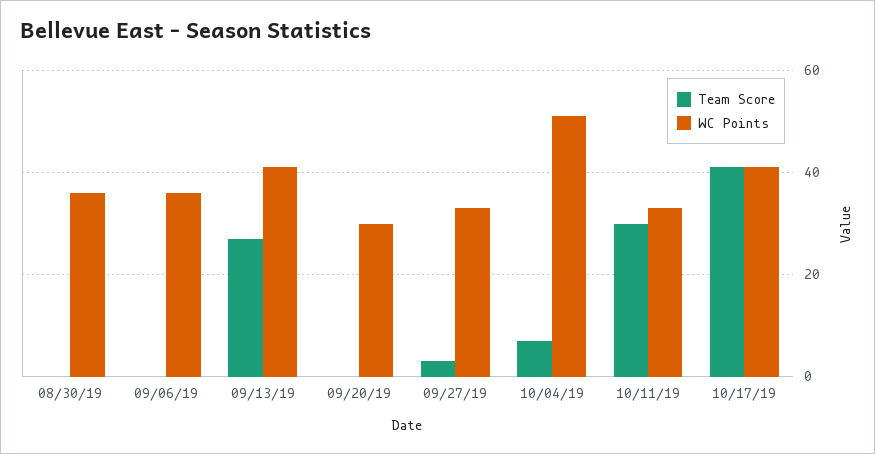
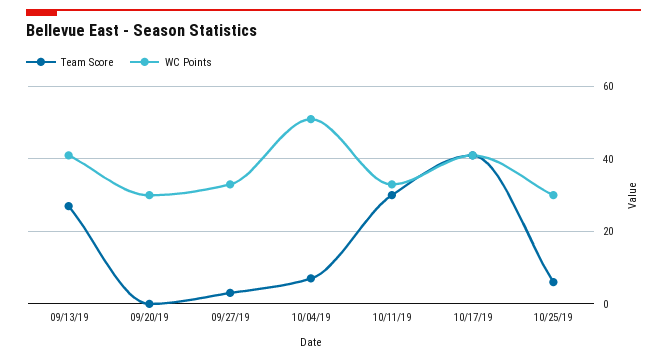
Team Score, 08/30/19: 0 -> none
WC Points, 08/30/19: 35 -> none
Team Score, 09/06/19: 0 -> none
WC Points, 09/06/19: 35 -> none
Team Score, 10/25/19: none -> 5
WC Points, 10/25/19: none -> 30

